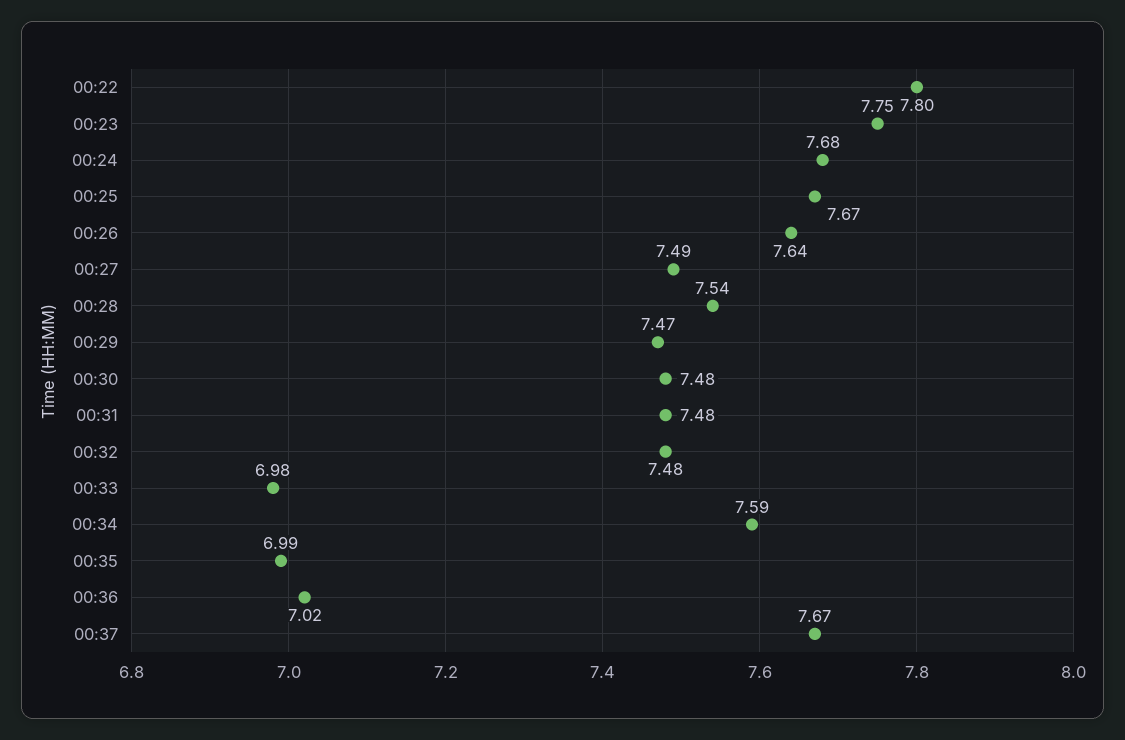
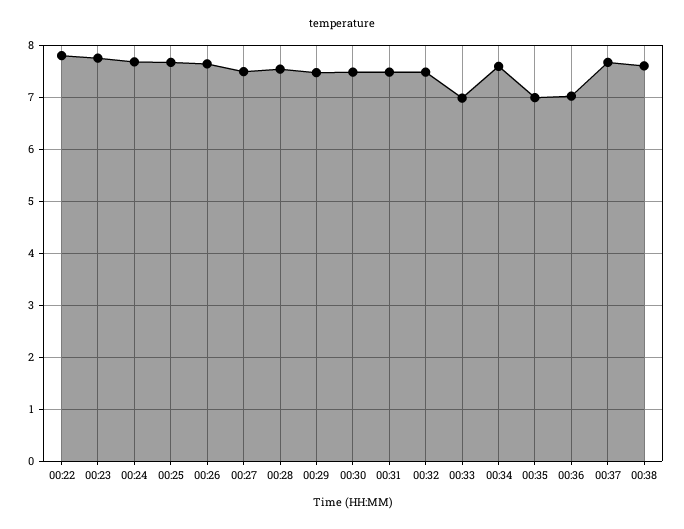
00:38: none -> 7.6

